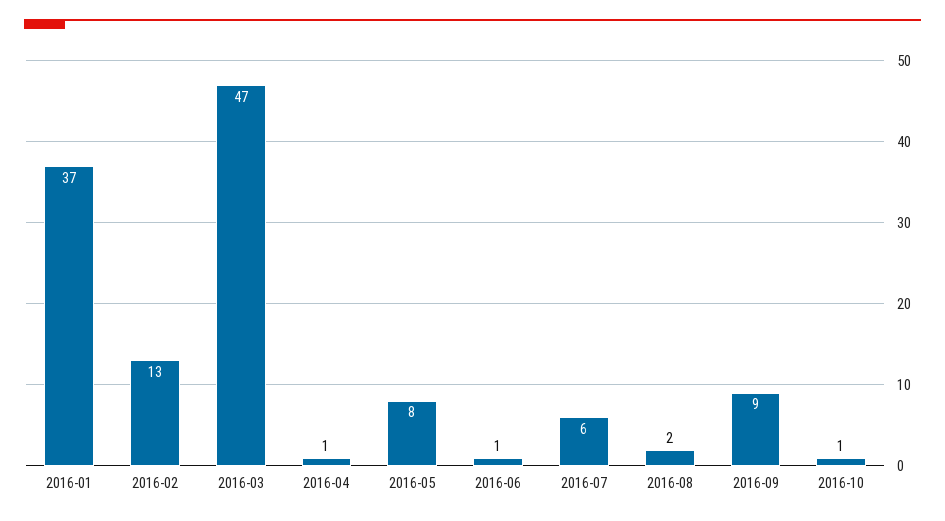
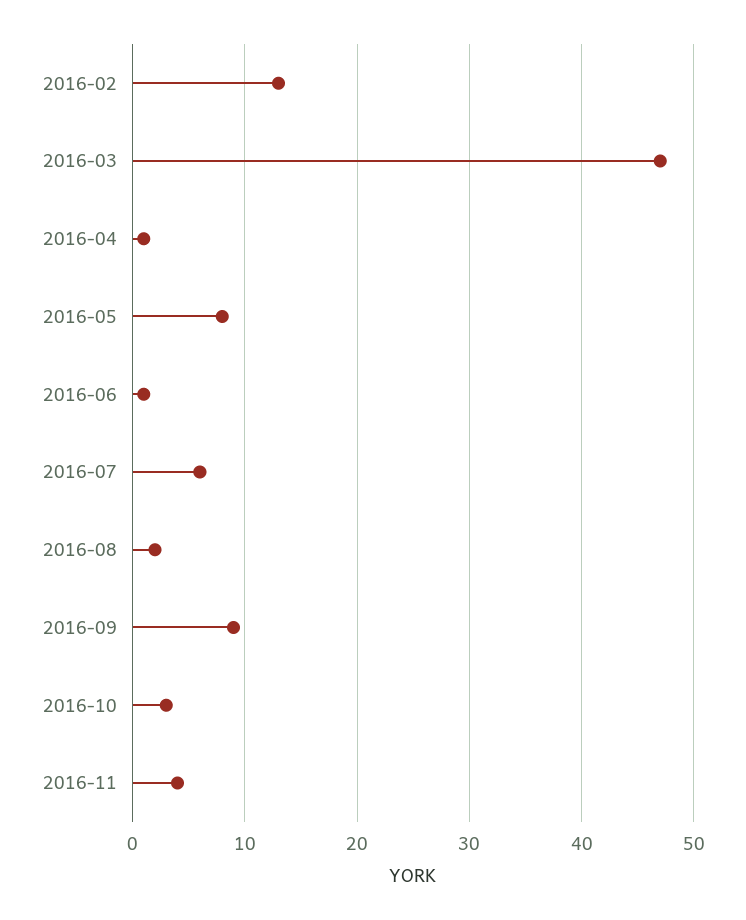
2016-01: 37 -> none
2016-10: 1 -> 3
2016-11: none -> 4

